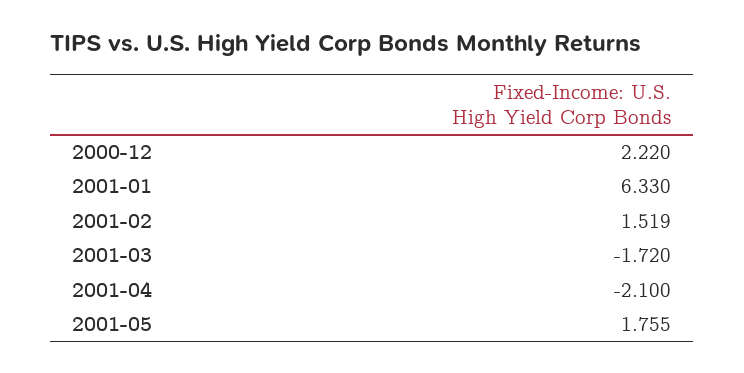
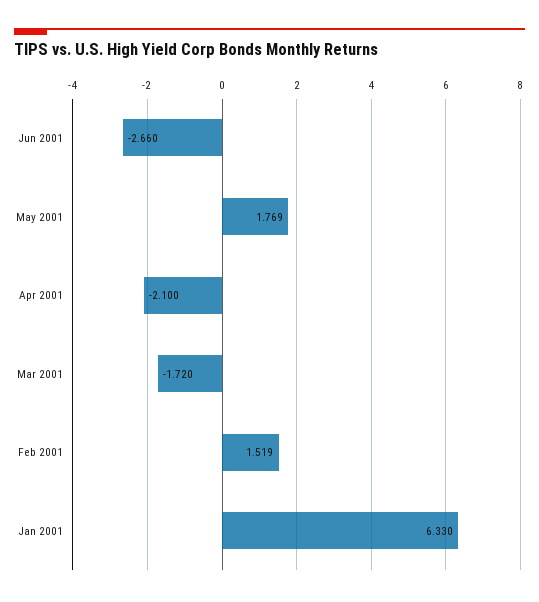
2000-12: 2.22 -> none
2001-05: 1.755 -> 1.769
Jun 2001: none -> -2.66

